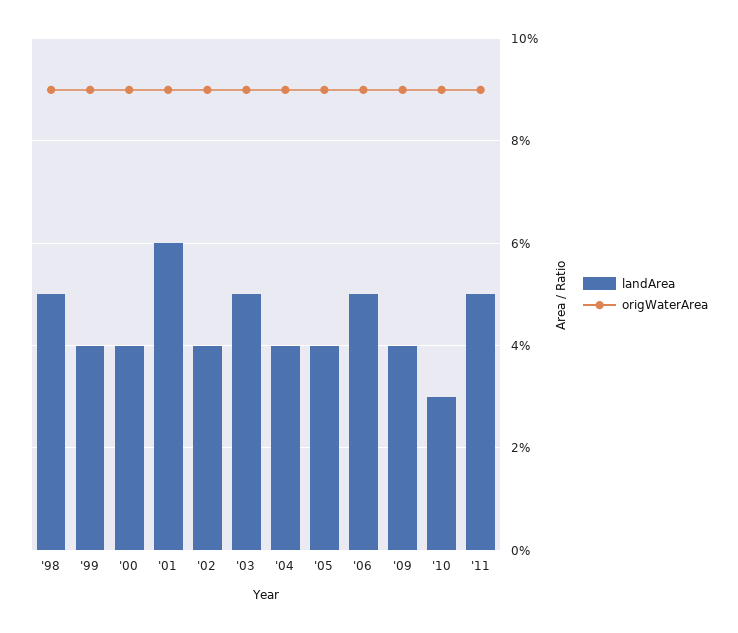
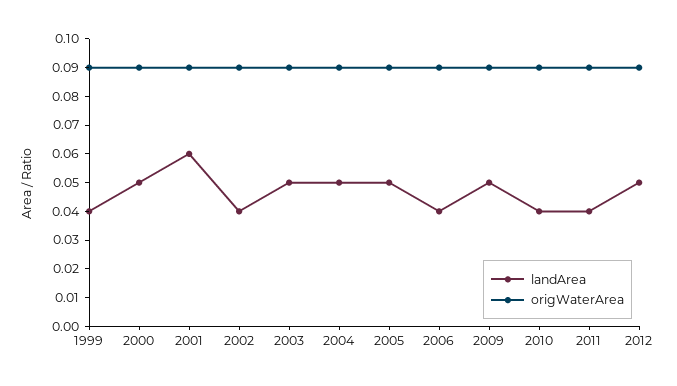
landArea, '98: 0.05 -> none
origWaterArea, '98: 0.09 -> none
landArea, '00: 0.04 -> 0.05
landArea, '04: 0.04 -> 0.05
landArea, '05: 0.04 -> 0.05
landArea, '06: 0.05 -> 0.04
landArea, '09: 0.04 -> 0.05
landArea, '10: 0.03 -> 0.04
landArea, '11: 0.05 -> 0.04
landArea, 2012: none -> 0.05
origWaterArea, 2012: none -> 0.09

